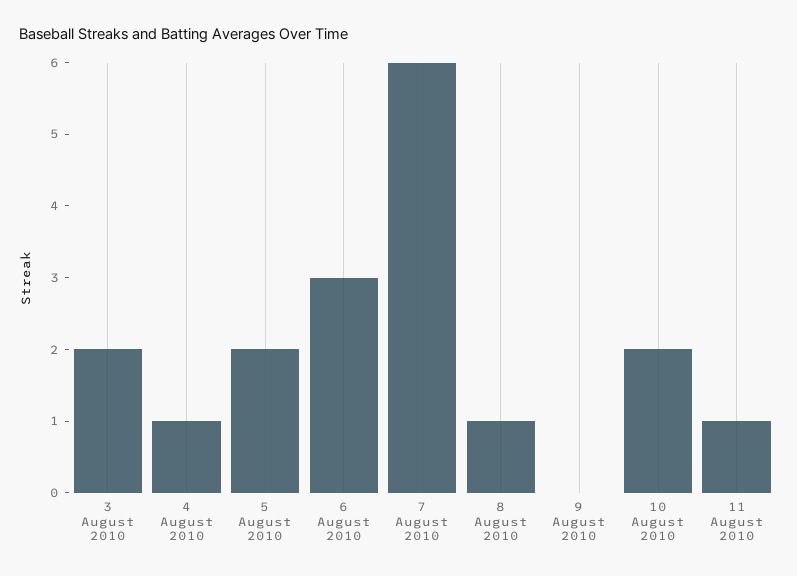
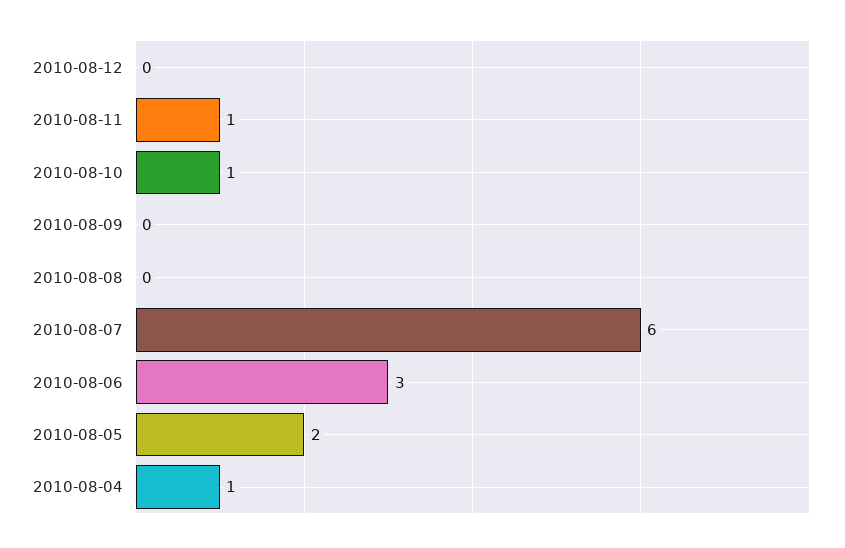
3 August 2010: 2 -> none
8 August 2010: 1 -> 0
10 August 2010: 2 -> 1
2010-08-12: none -> 0

